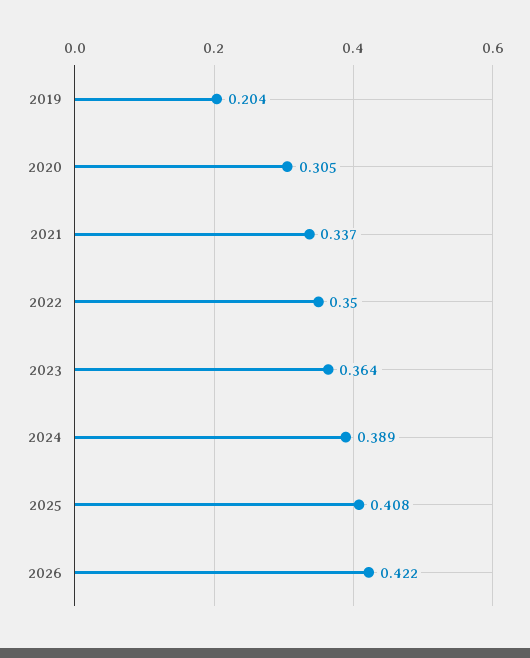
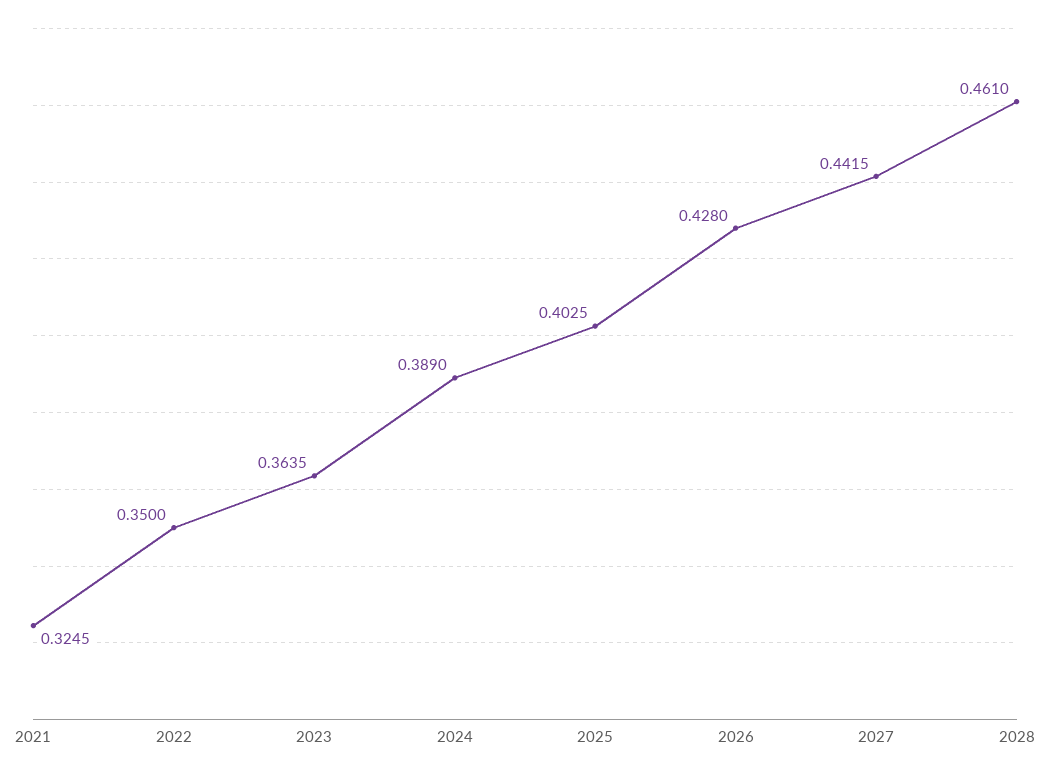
2019: 0.204 -> none
2020: 0.305 -> none
2021: 0.337 -> 0.3245
2025: 0.408 -> 0.4025
2026: 0.422 -> 0.428
2027: none -> 0.4415
2028: none -> 0.461

